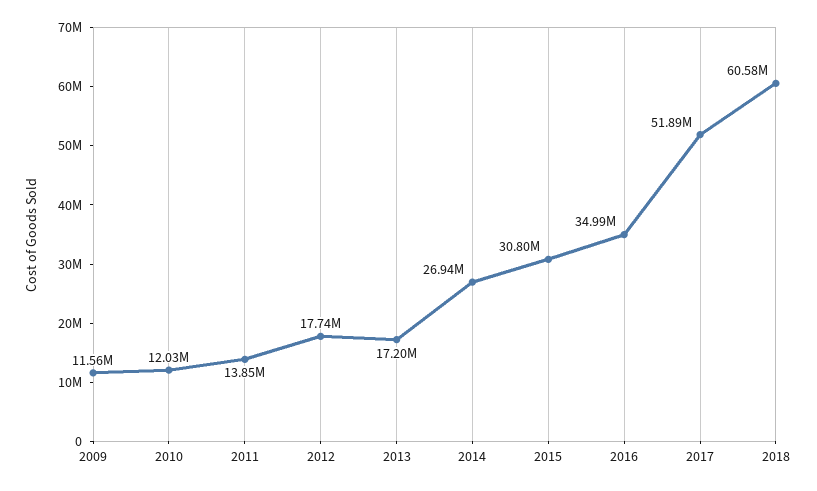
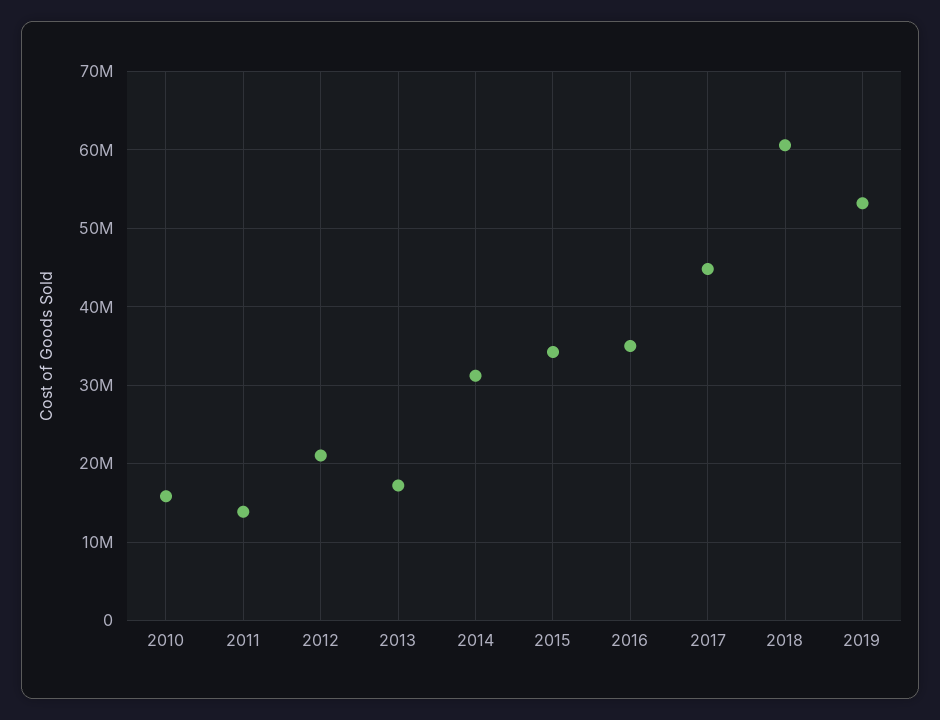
2009: 11560000 -> none
2010: 12030000 -> 16000000
2012: 17740000 -> 21000000
2014: 26940000 -> 31000000
2015: 30800000 -> 34000000
2017: 51890000 -> 45000000
2019: none -> 53000000

